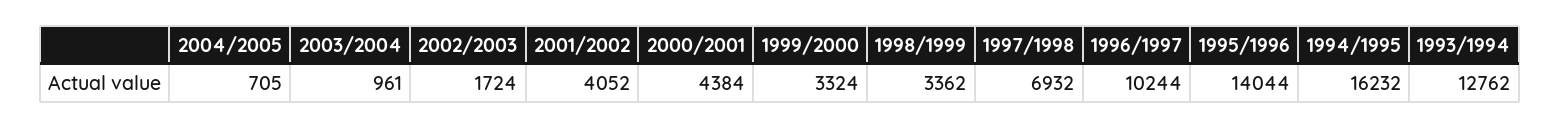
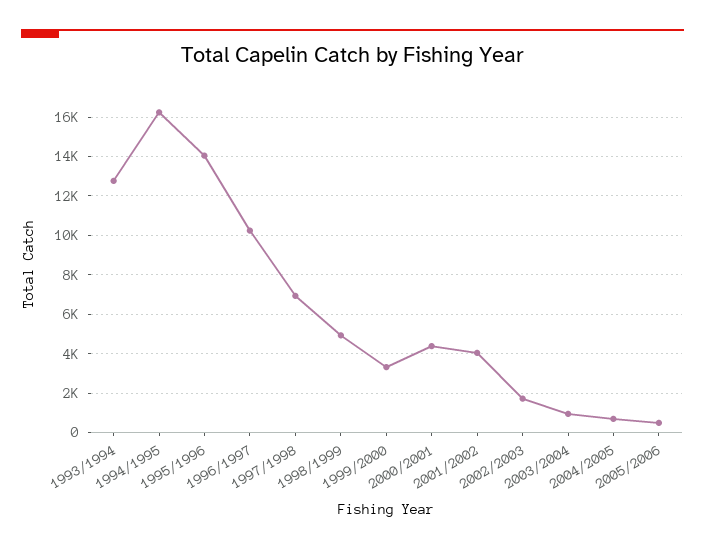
1998/1999: 3362 -> 5000
2005/2006: none -> 500

